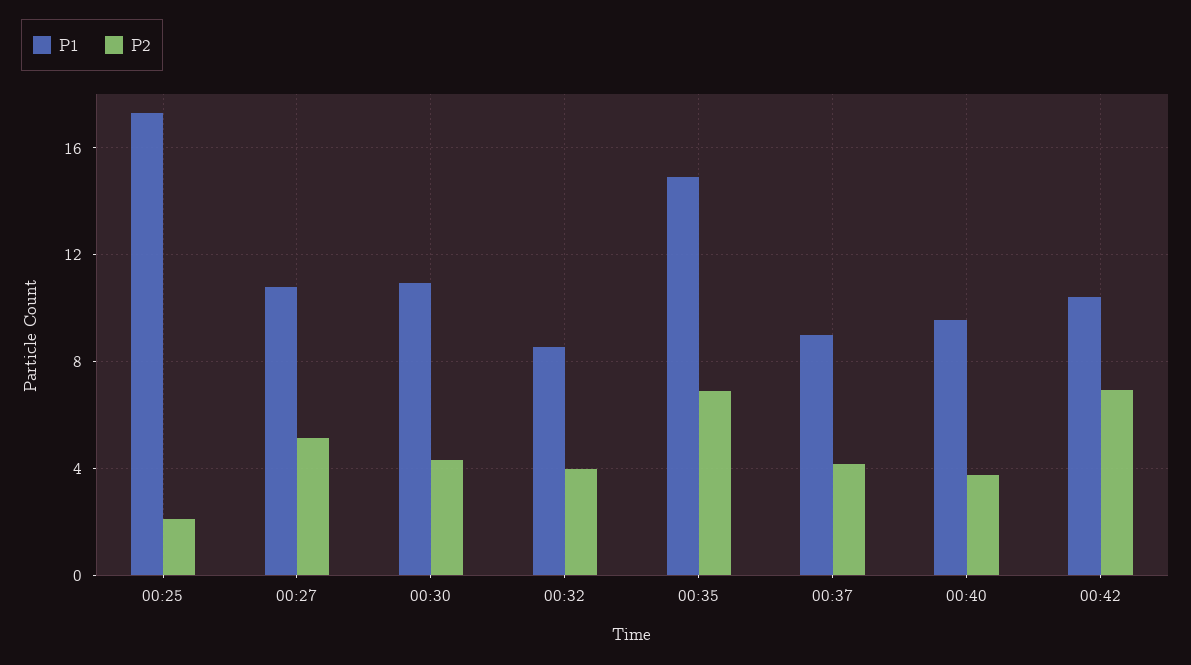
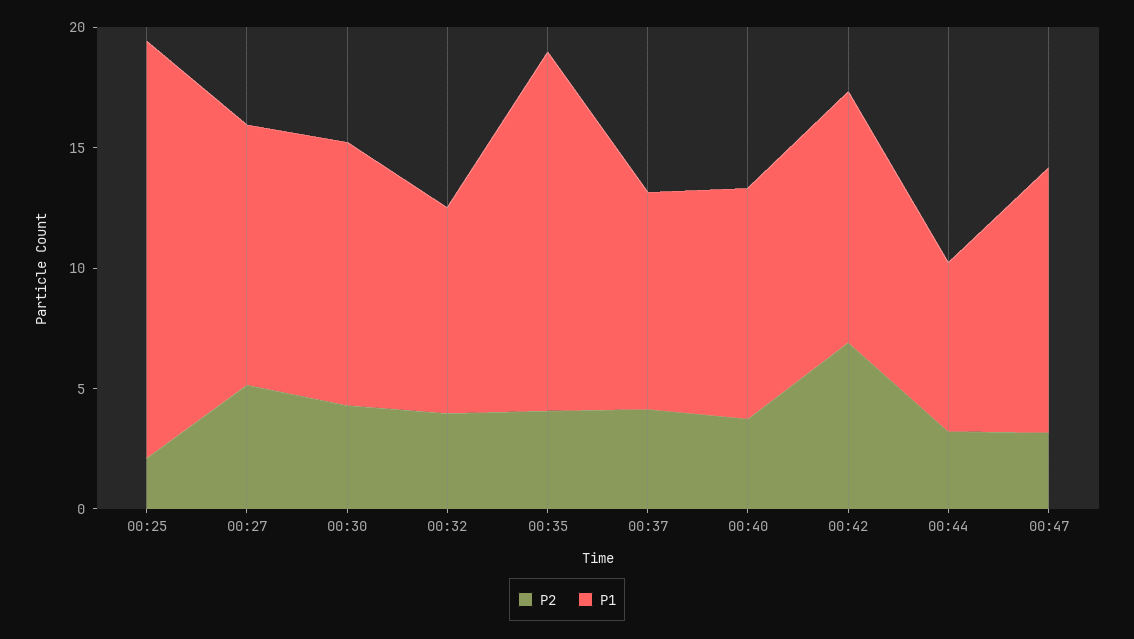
P2, 00:35: 7 -> 4
P2, 00:44: none -> 3
P1, 00:44: none -> 7
P2, 00:47: none -> 3
P1, 00:47: none -> 11

